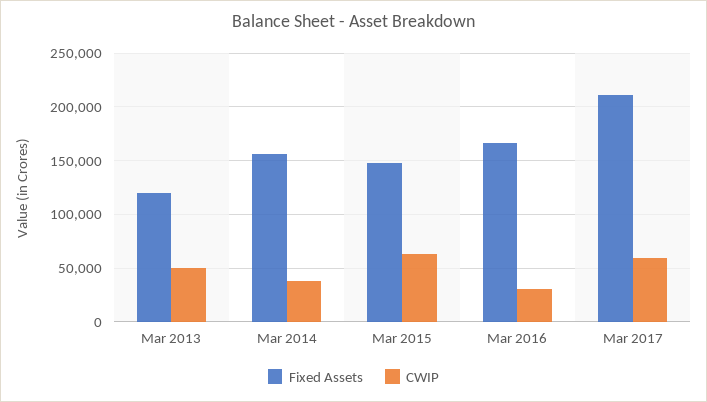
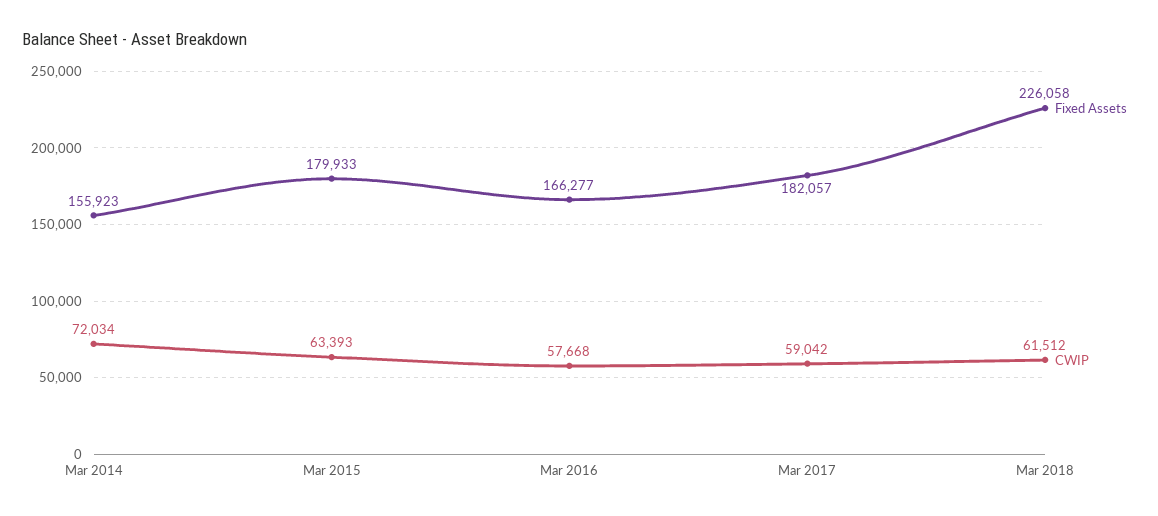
Fixed Assets, Mar 2013: 120000 -> none
CWIP, Mar 2013: 50000 -> none
CWIP, Mar 2014: 40000 -> 72034
Fixed Assets, Mar 2015: 150000 -> 179933
CWIP, Mar 2016: 30000 -> 57668
Fixed Assets, Mar 2017: 210000 -> 182057
Fixed Assets, Mar 2018: none -> 226058
CWIP, Mar 2018: none -> 61512

